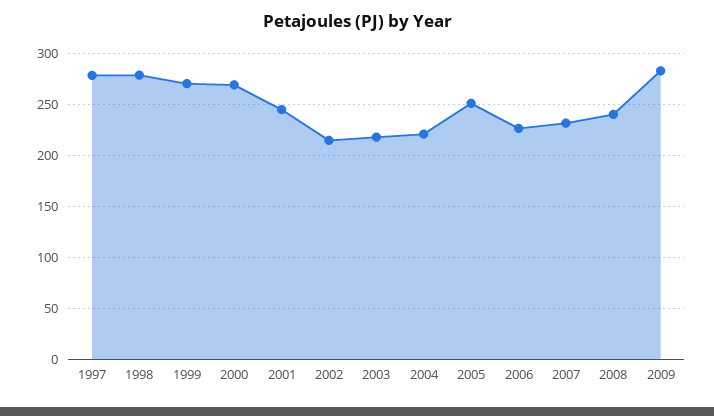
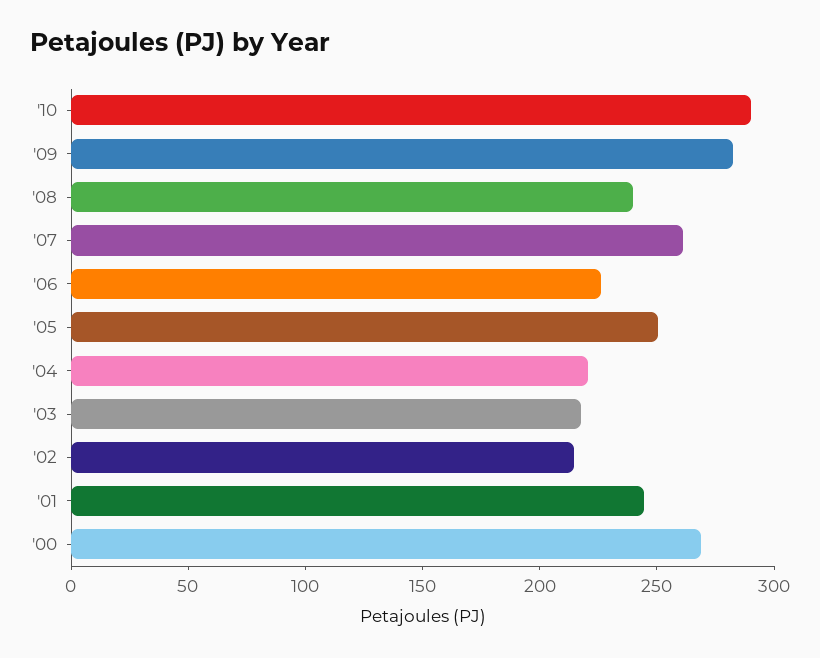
1997: 280 -> none
1998: 280 -> none
1999: 270 -> none
2007: 230 -> 260
'10: none -> 290

